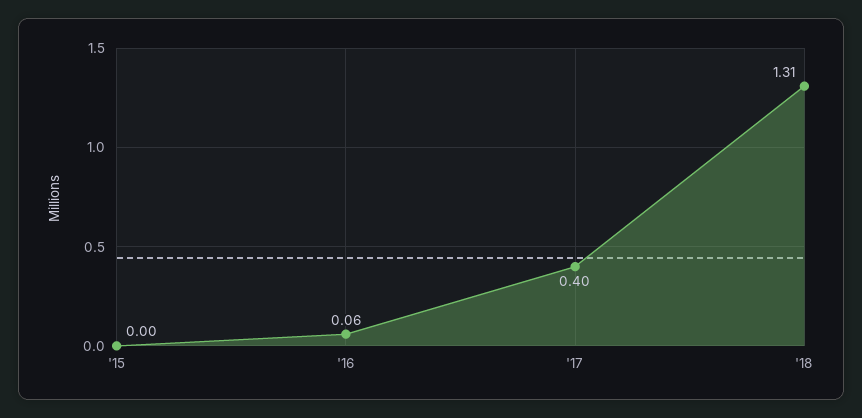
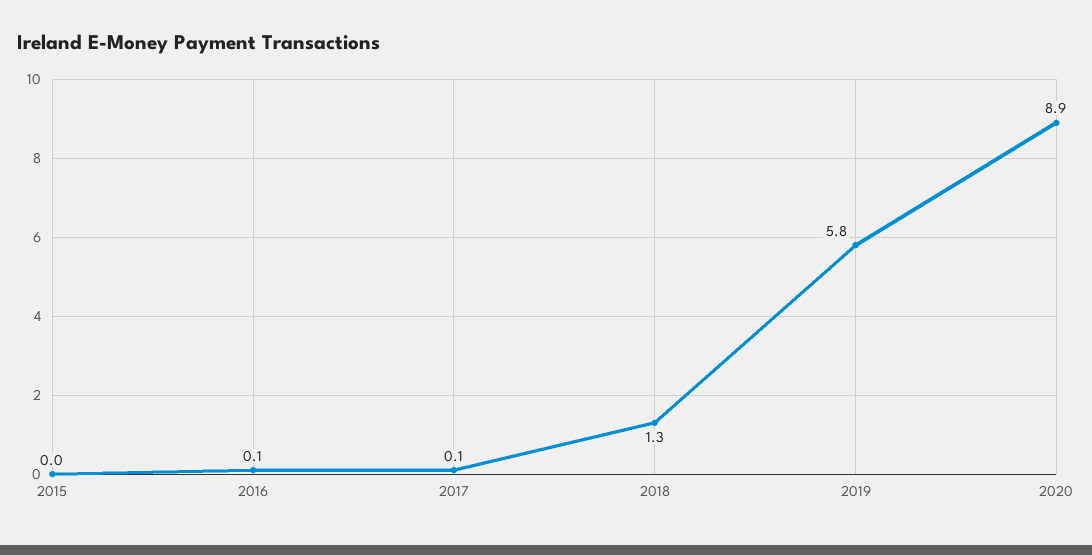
'17: 0.4 -> 0.1
2019: none -> 5.8
2020: none -> 8.9

